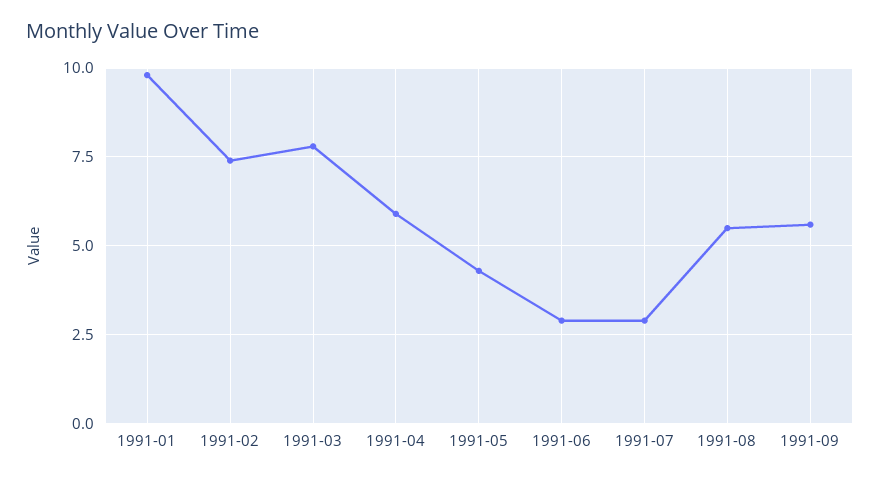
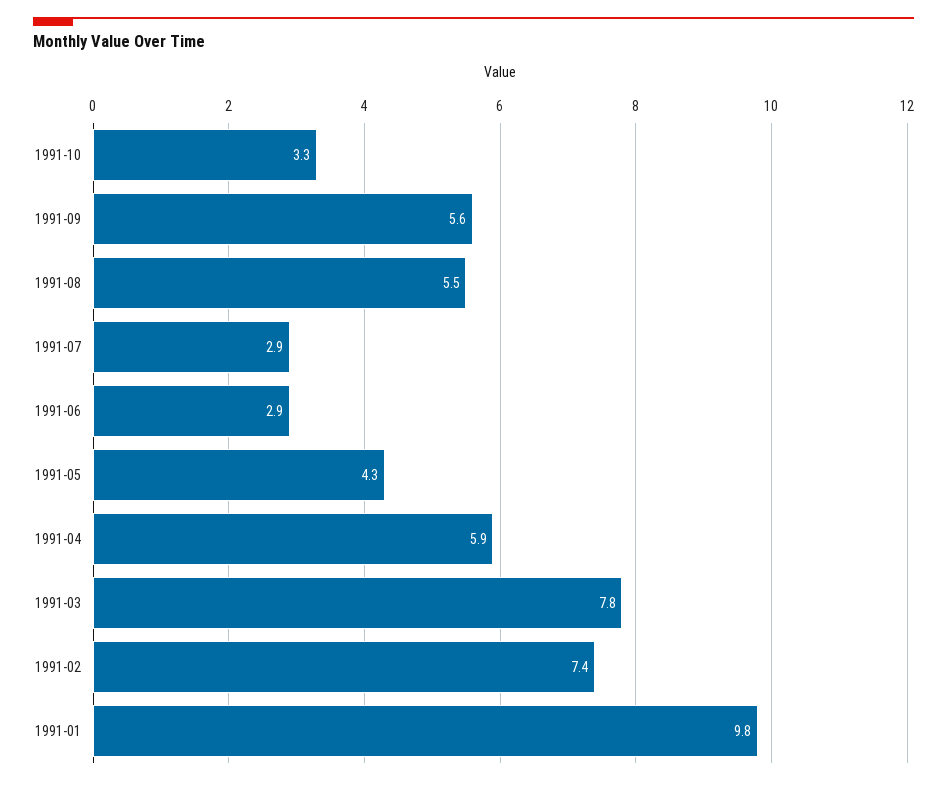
1991-10: none -> 3.3

